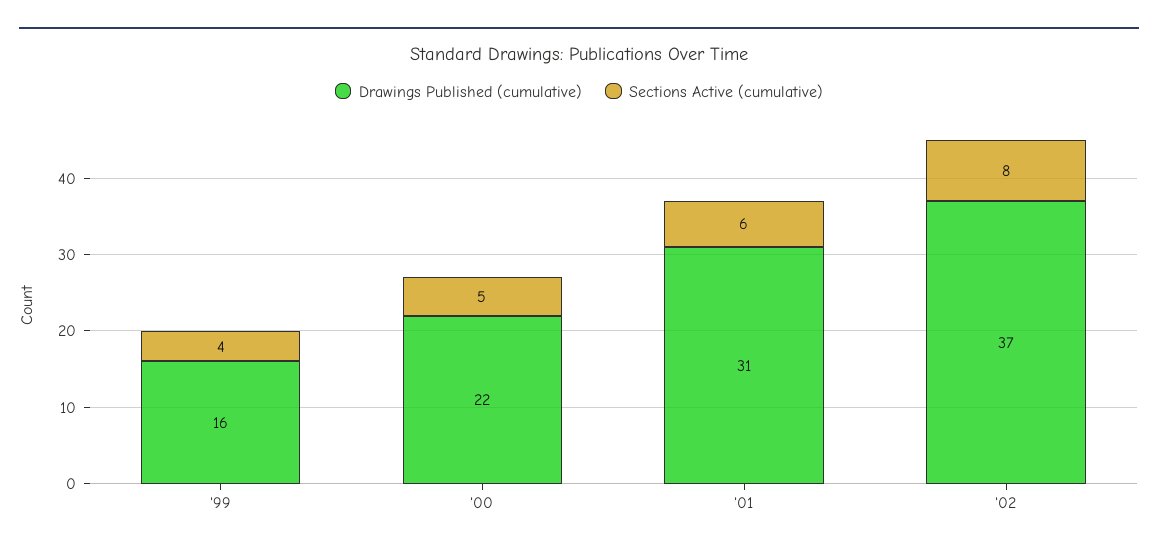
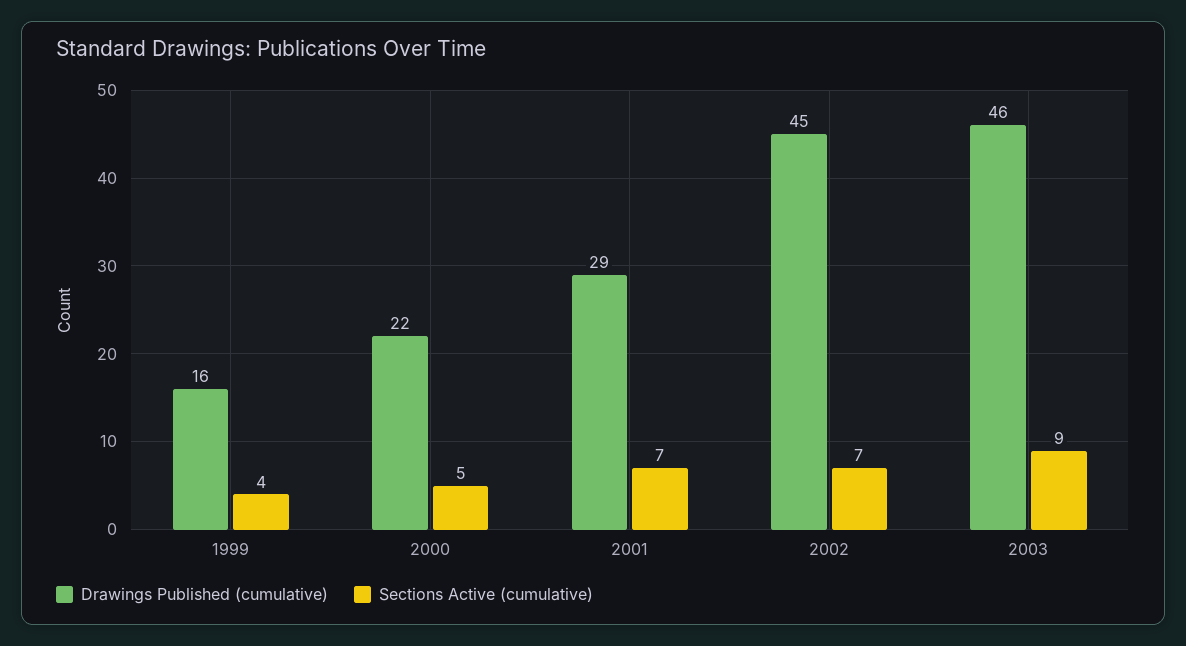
Drawings Published (cumulative), '01: 31 -> 29
Sections Active (cumulative), '01: 6 -> 7
Drawings Published (cumulative), '02: 37 -> 45
Sections Active (cumulative), '02: 8 -> 7
Drawings Published (cumulative), 2003: none -> 46
Sections Active (cumulative), 2003: none -> 9

